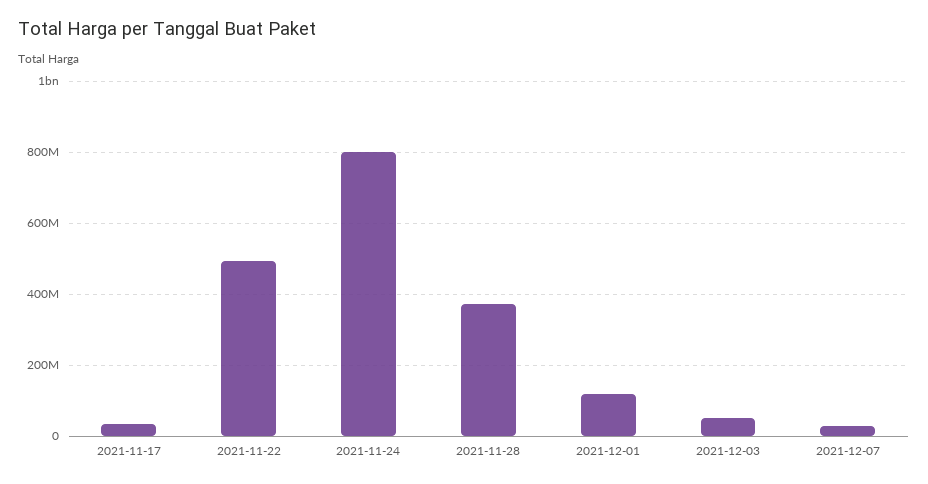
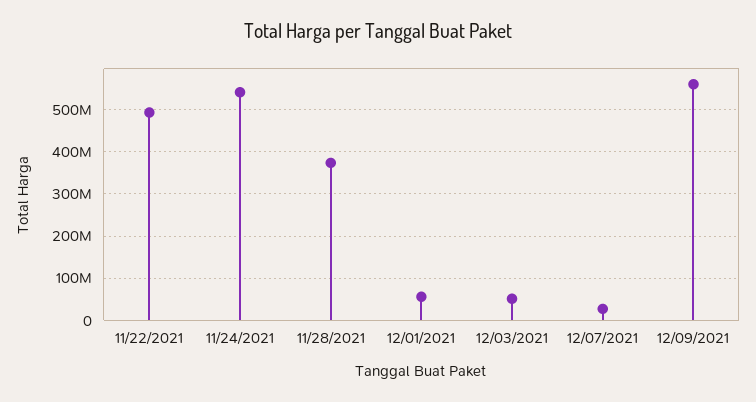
2021-11-17: 40000000 -> none
2021-11-24: 800000000 -> 540000000
2021-12-01: 120000000 -> 60000000
12/09/2021: none -> 560000000

